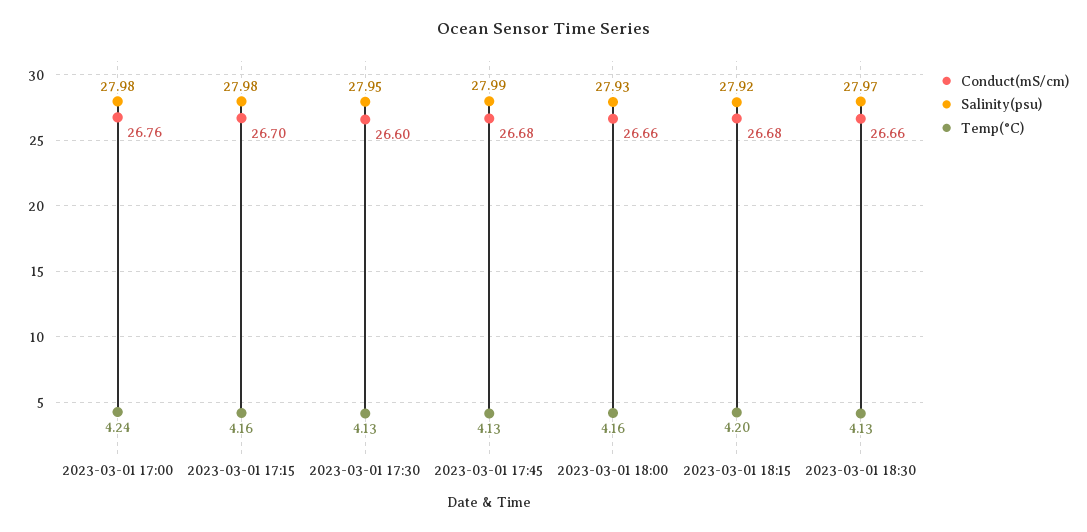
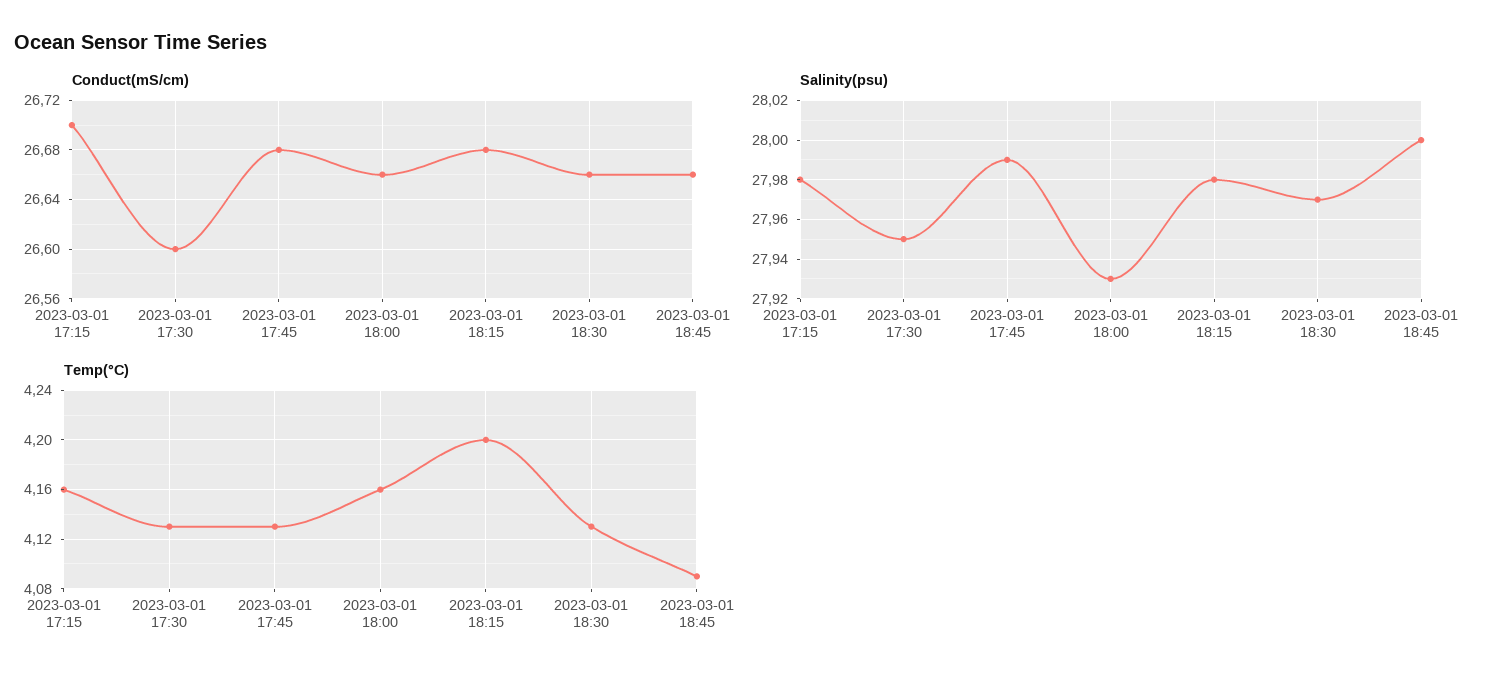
Conduct(mS/cm), 2023-03-01 17:00: 26.76 -> none
Salinity(psu), 2023-03-01 17:00: 27.98 -> none
Temp(°C), 2023-03-01 17:00: 4.24 -> none
Salinity(psu), 2023-03-01 18:15: 27.92 -> 27.98
Conduct(mS/cm), 2023-03-01 18:45: none -> 26.66
Salinity(psu), 2023-03-01 18:45: none -> 28
Temp(°C), 2023-03-01 18:45: none -> 4.09

